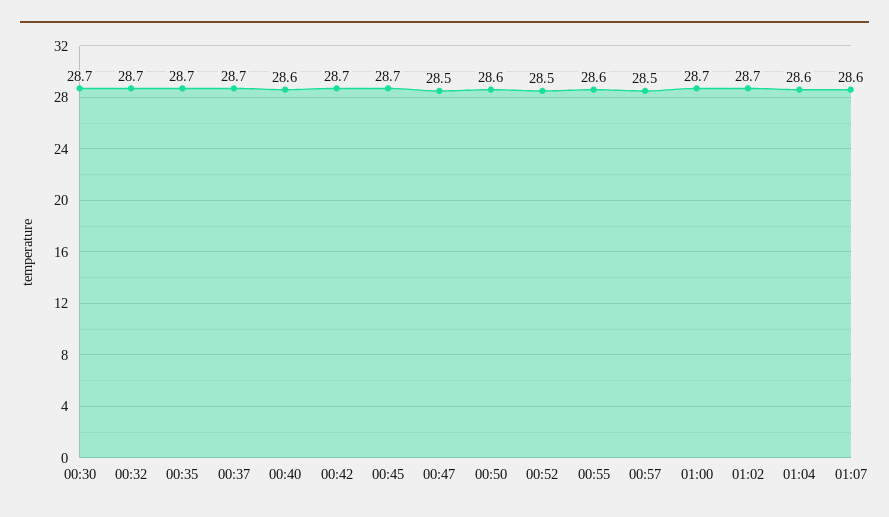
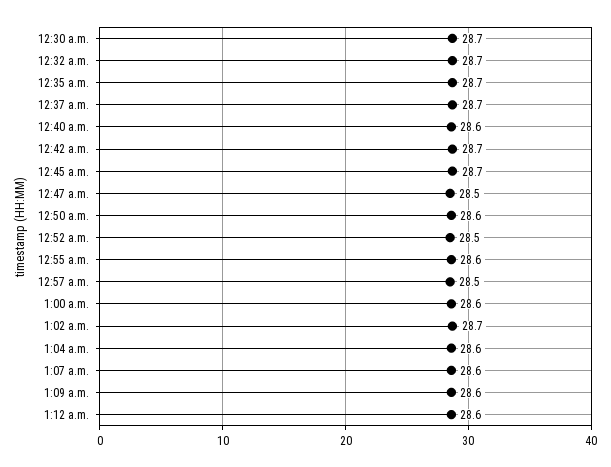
01:00: 28.7 -> 28.6
1:09 a.m.: none -> 28.6
1:12 a.m.: none -> 28.6

